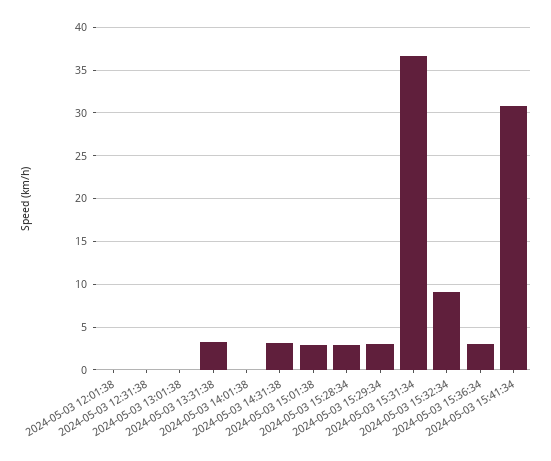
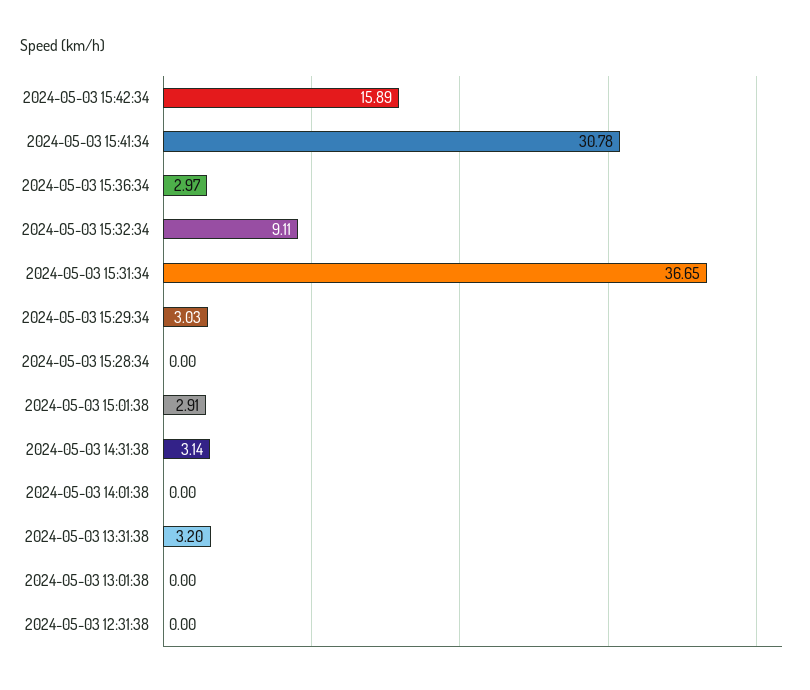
2024-05-03 12:01:38: 0 -> none
2024-05-03 15:28:34: 3 -> 0
2024-05-03 15:42:34: none -> 15.89

